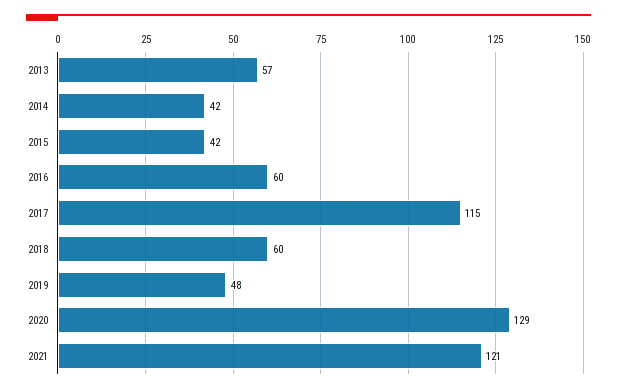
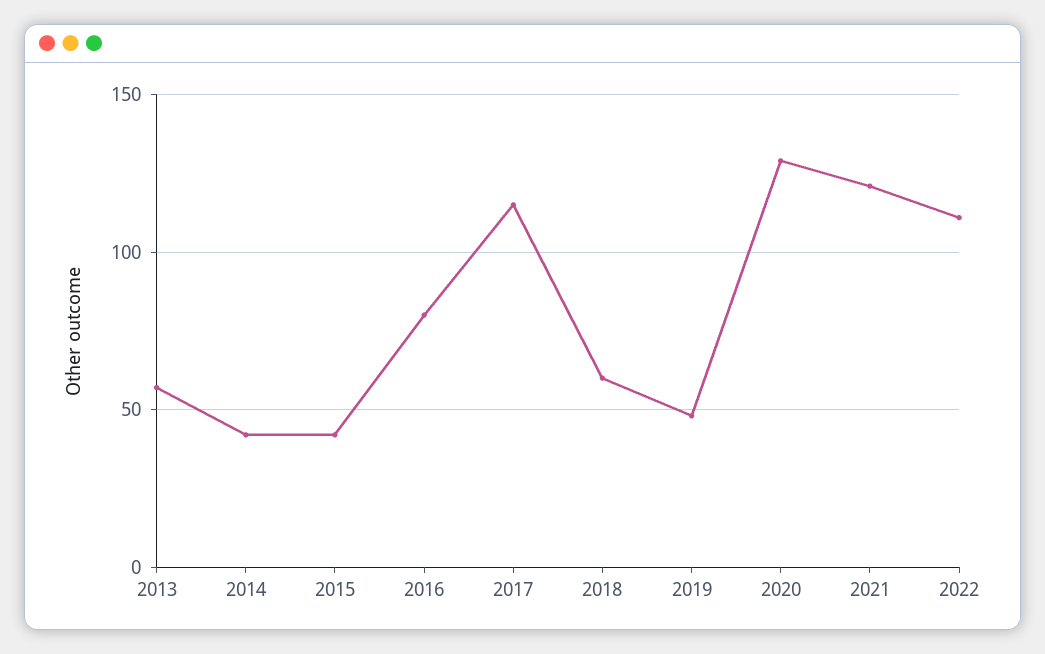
2016: 60 -> 80
2022: none -> 110

